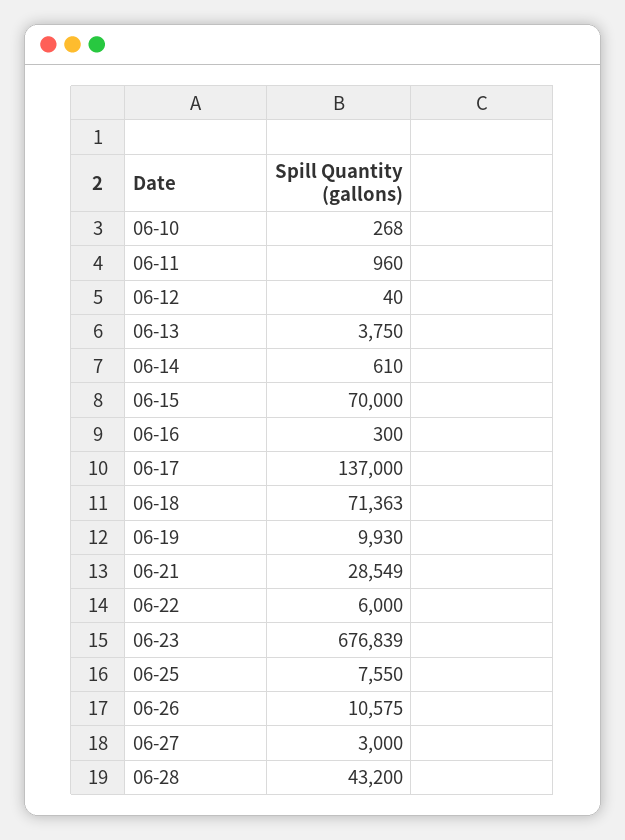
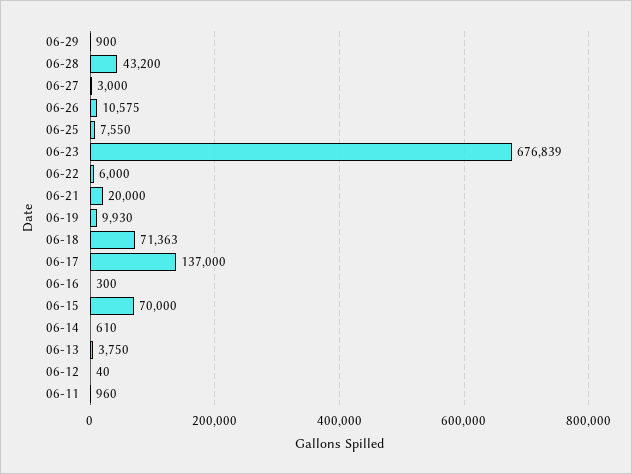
06-10: 268 -> none
06-21: 28549 -> 20000
06-29: none -> 900

